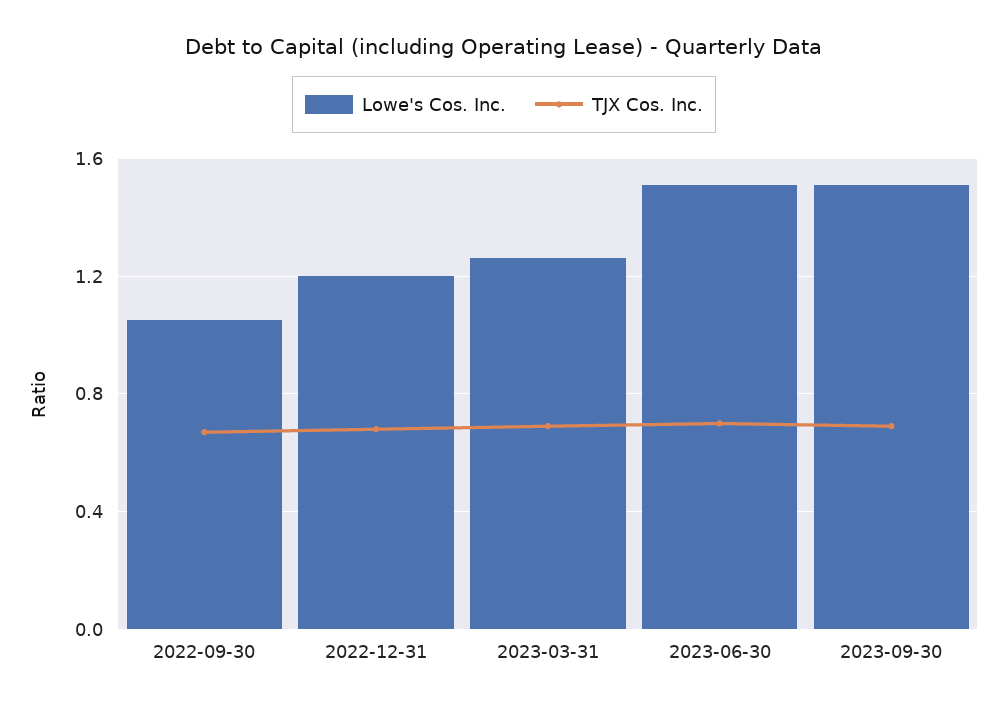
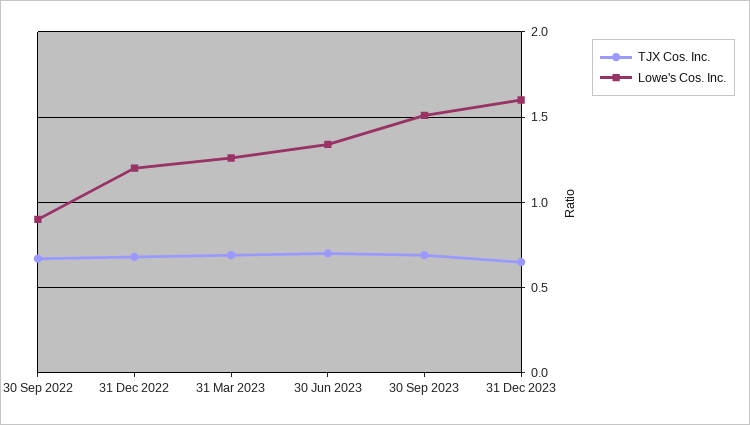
Lowe's Cos. Inc., 2022-09-30: 1.05 -> 0.9
Lowe's Cos. Inc., 2023-06-30: 1.5 -> 1.35
TJX Cos. Inc., 31 Dec 2023: none -> 0.65
Lowe's Cos. Inc., 31 Dec 2023: none -> 1.6

